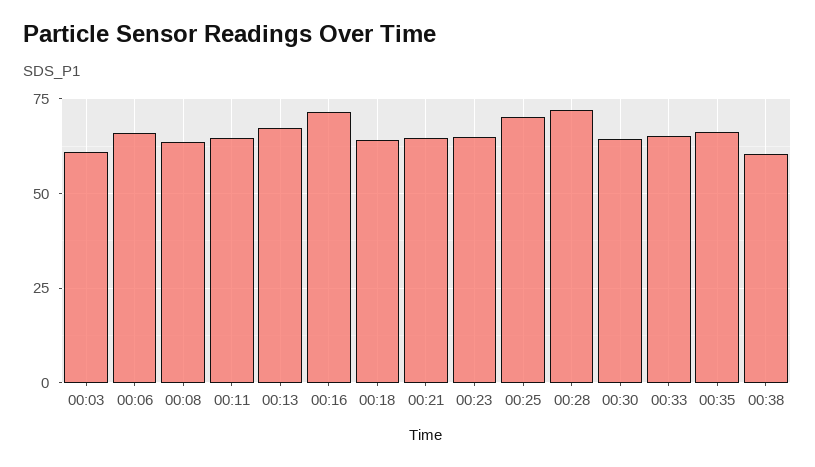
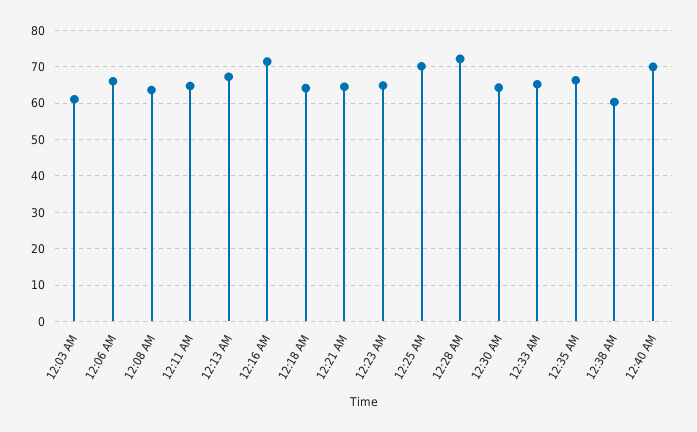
12:40 AM: none -> 70

